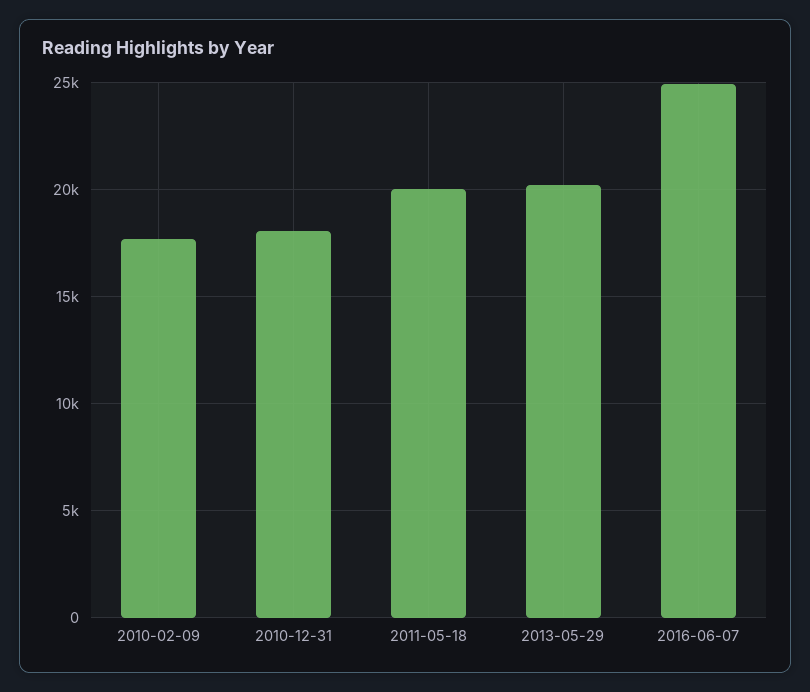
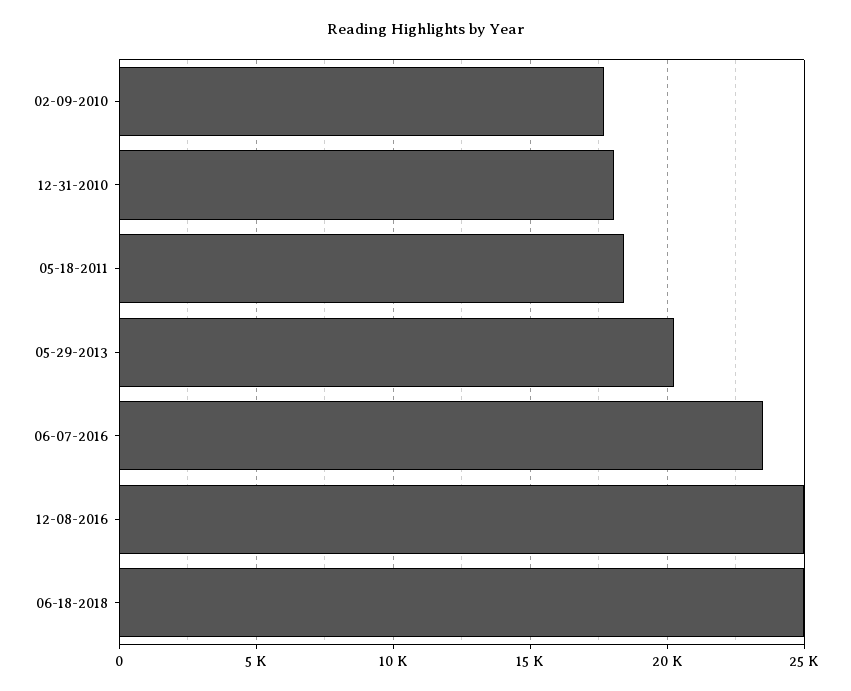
2011-05-18: 20000 -> 18500
2016-06-07: 25000 -> 23500
12-08-2016: none -> 25000
06-18-2018: none -> 25000

